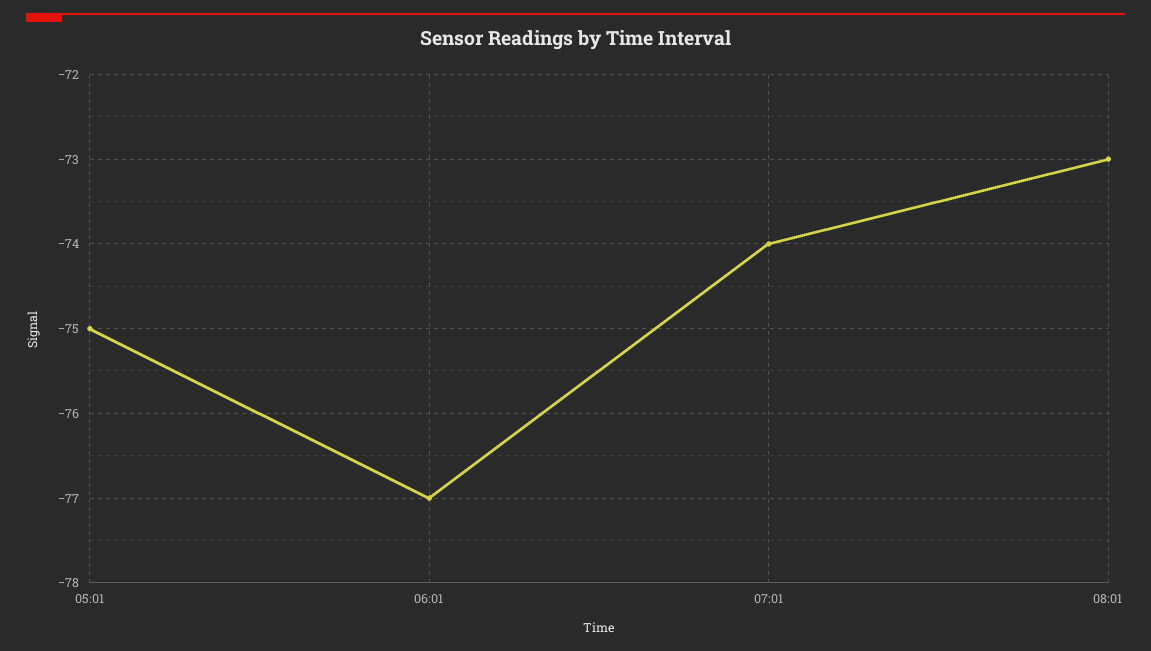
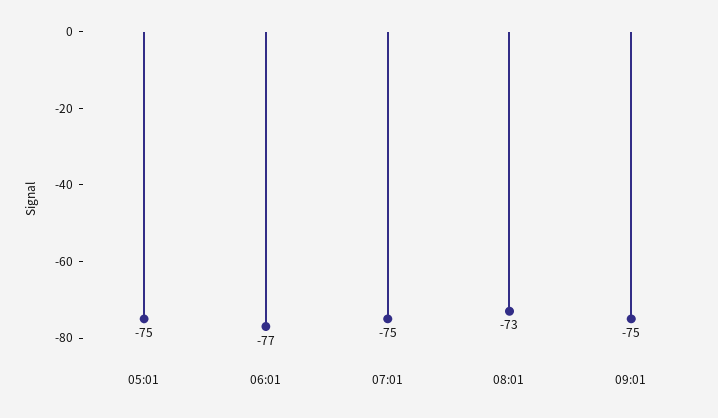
07:01: -74 -> -75
09:01: none -> -75

